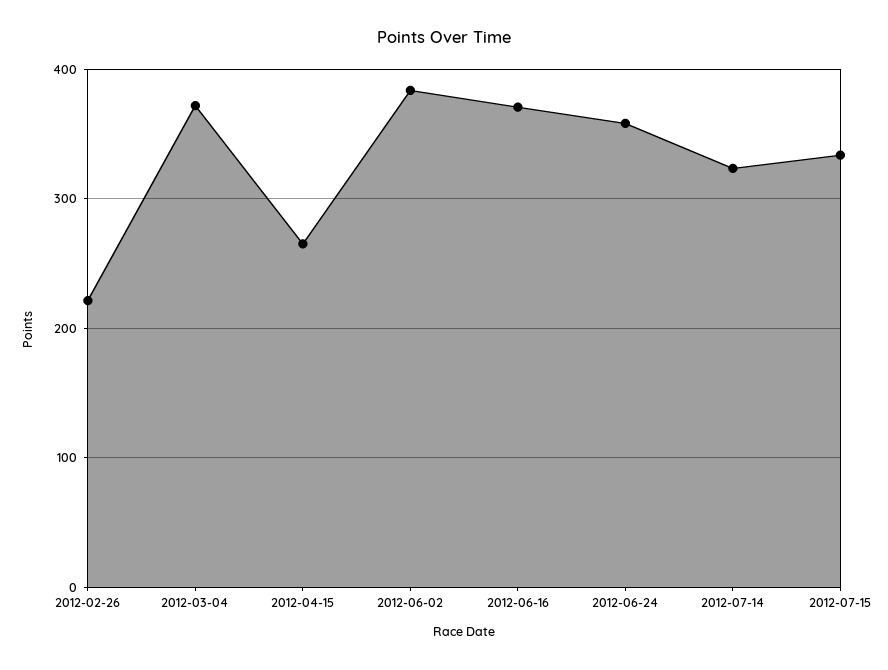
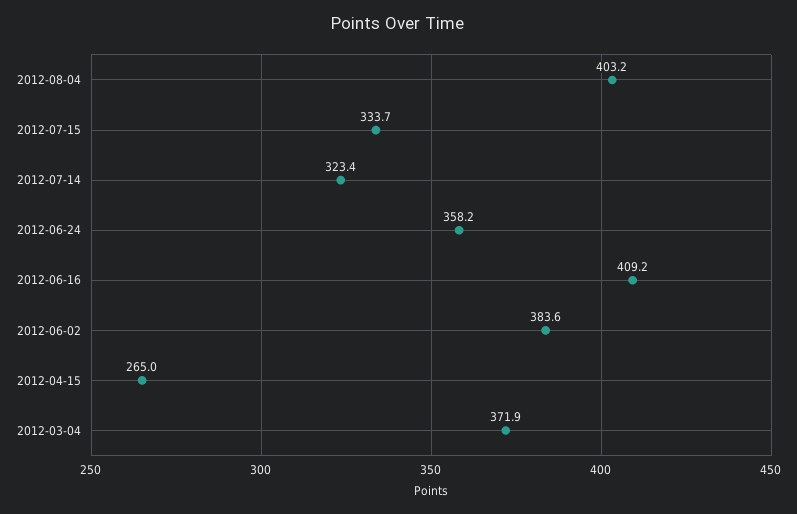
2012-02-26: 220 -> none
2012-06-16: 370 -> 409.2
2012-08-04: none -> 403.2

